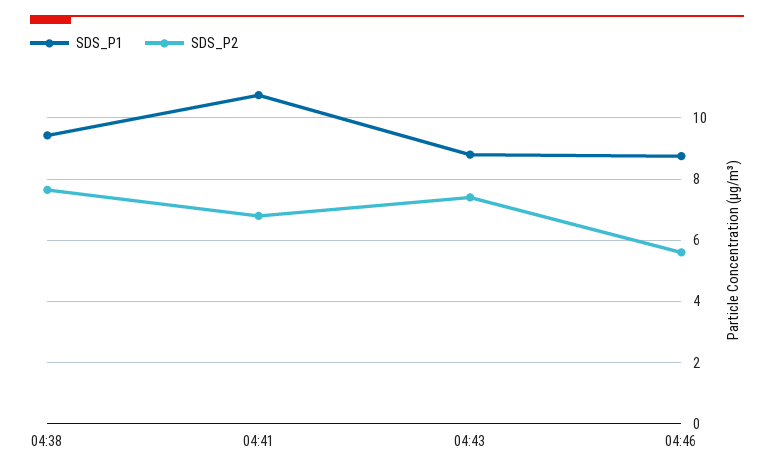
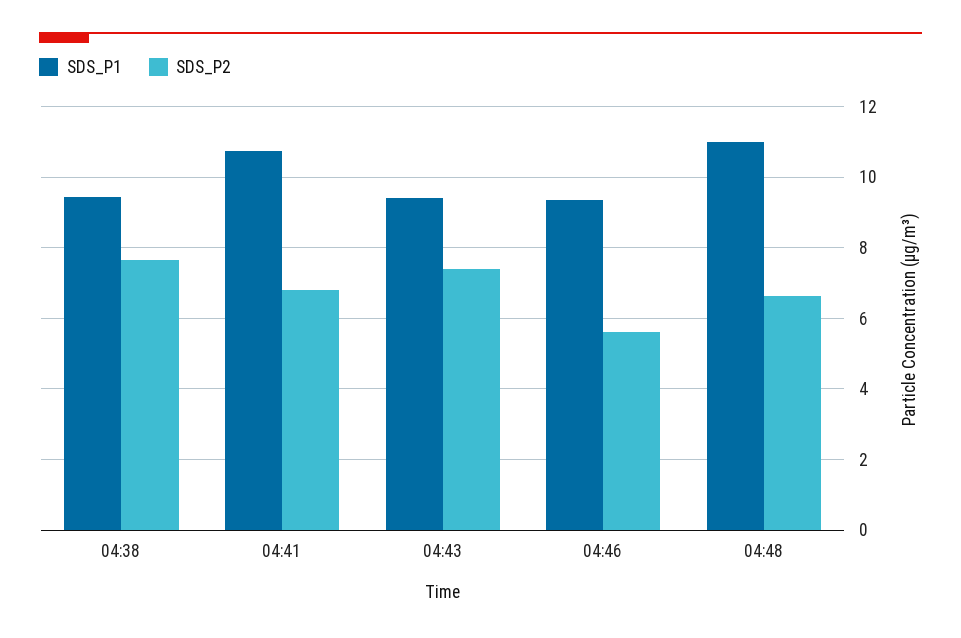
SDS_P1, 04:43: 8.8 -> 9.4
SDS_P1, 04:46: 8.8 -> 9.4
SDS_P1, 04:48: none -> 11
SDS_P2, 04:48: none -> 6.6

